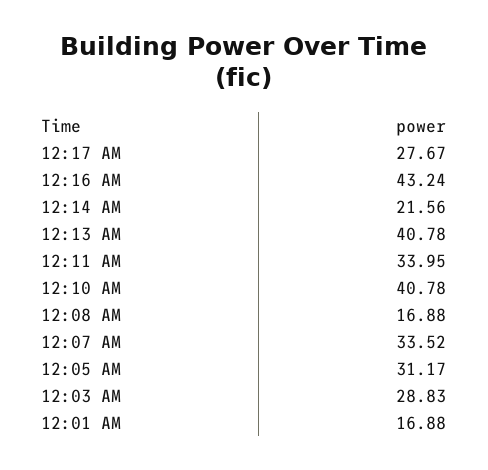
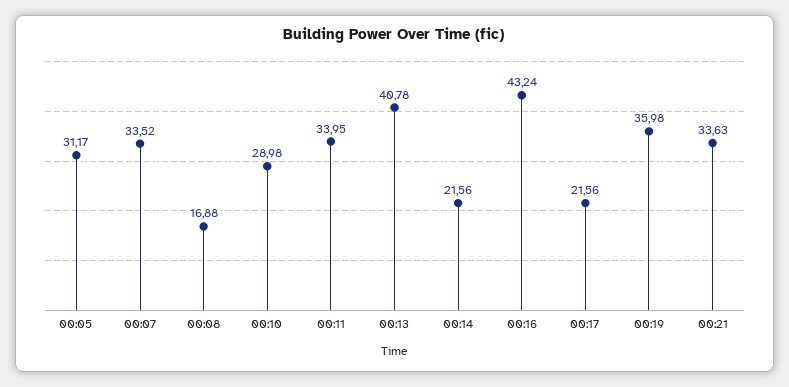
12:17 AM: 27.67 -> 21.56
12:10 AM: 40.78 -> 28.98
12:03 AM: 28.83 -> none
12:01 AM: 16.88 -> none
00:19: none -> 35.98
00:21: none -> 33.63

